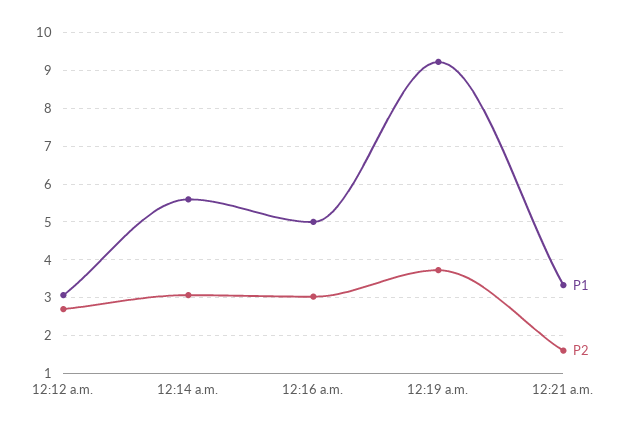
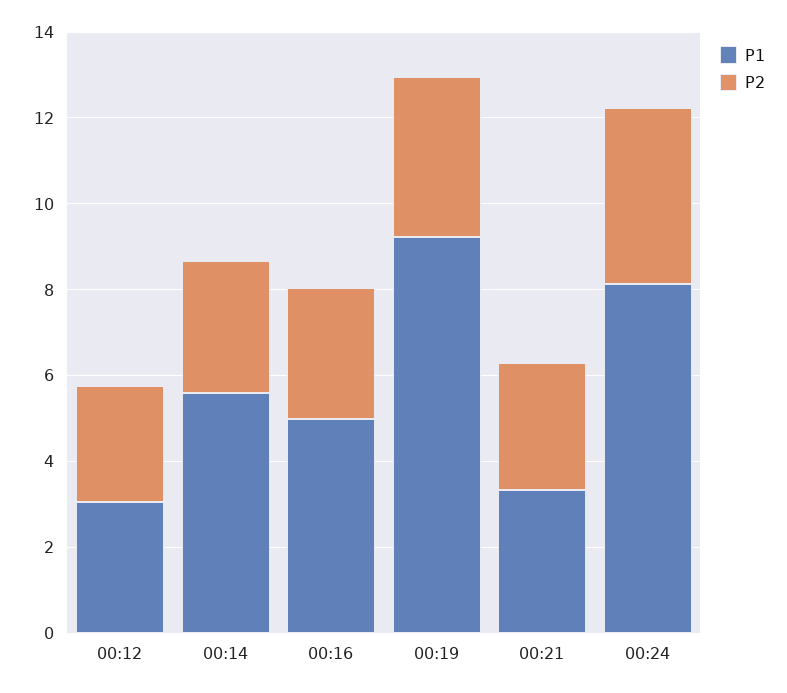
P2, 12:21 a.m.: 1.6 -> 3
P1, 00:24: none -> 8
P2, 00:24: none -> 4

